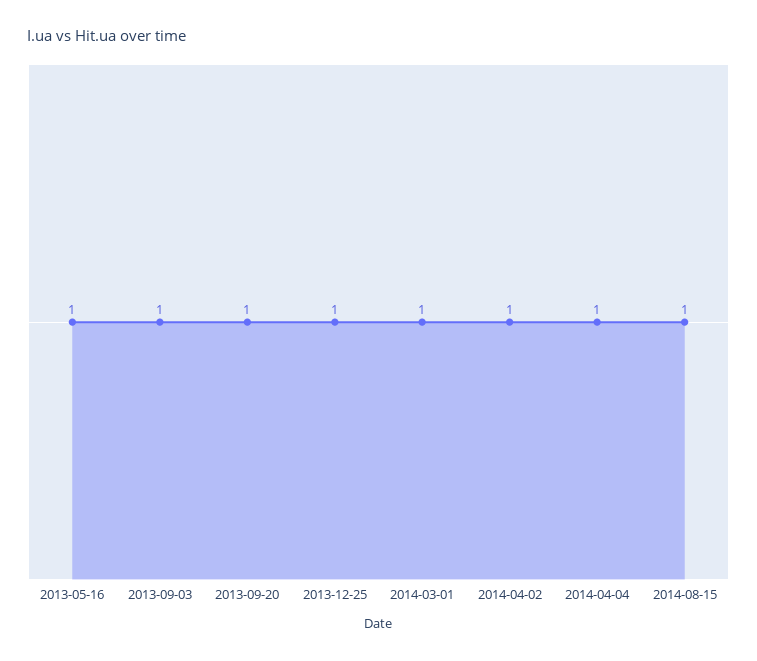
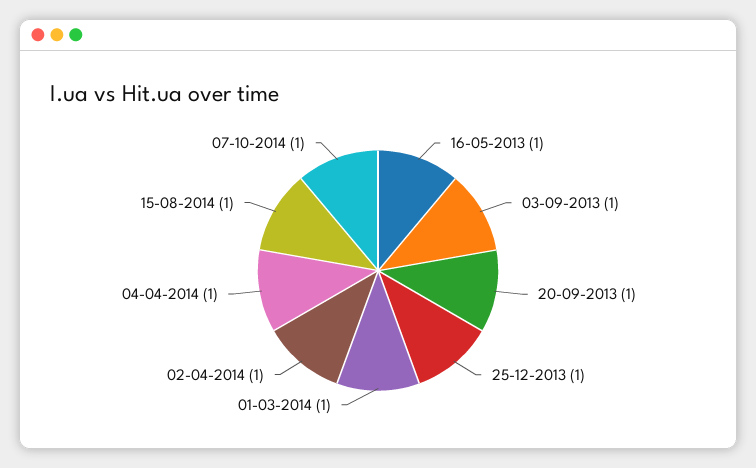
07-10-2014: none -> 1

